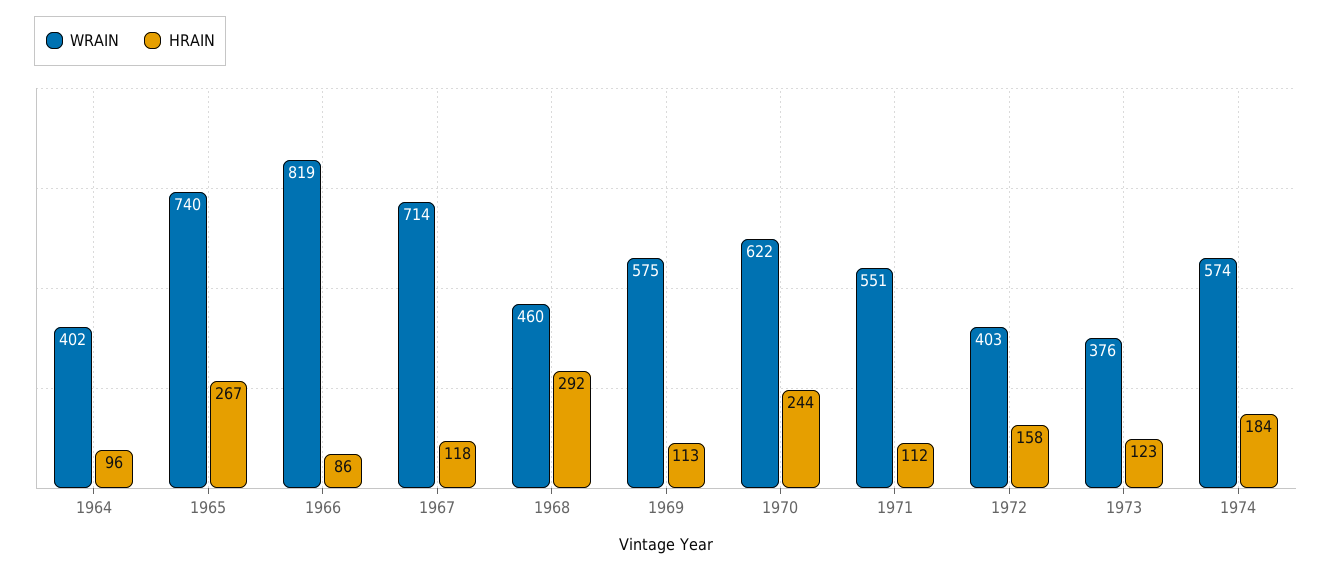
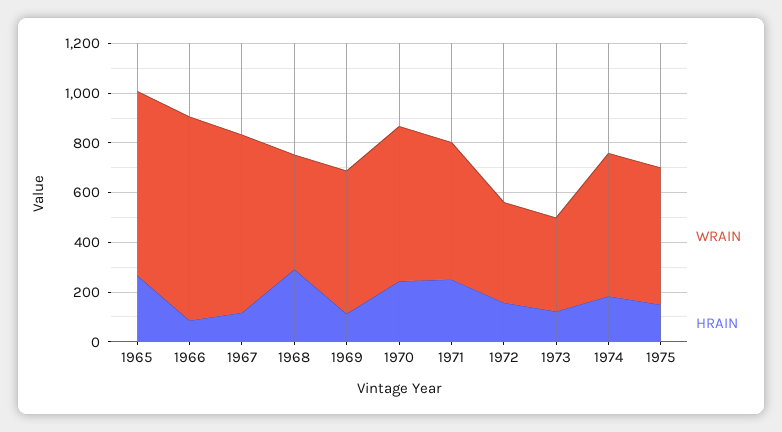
WRAIN, 1964: 402 -> none
HRAIN, 1964: 96 -> none
HRAIN, 1971: 112 -> 250
WRAIN, 1975: none -> 550
HRAIN, 1975: none -> 150

